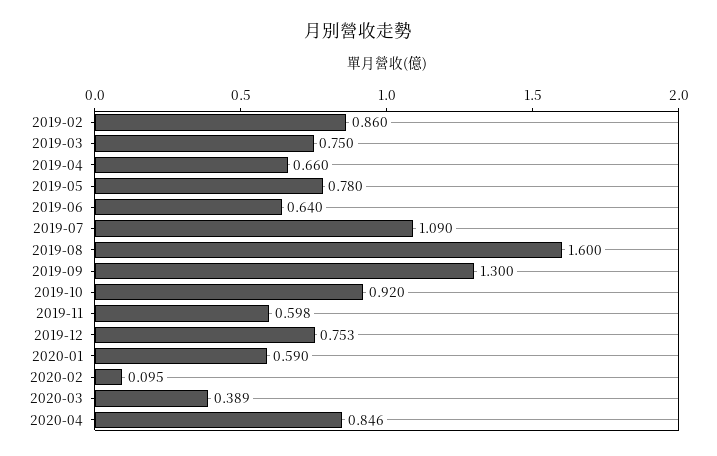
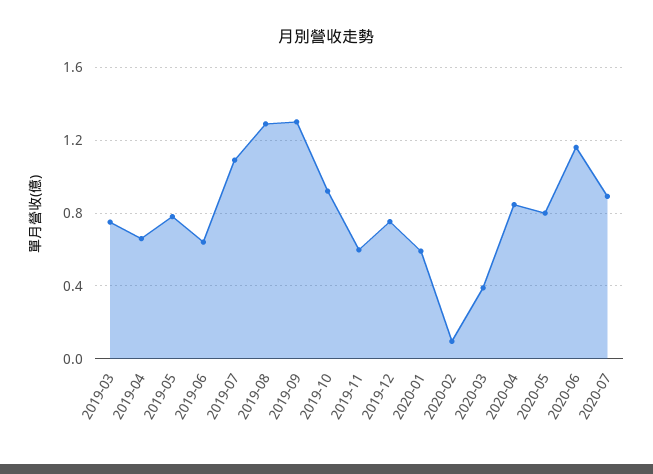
2019-02: 0.86 -> none
2019-08: 1.6 -> 1.3
2020-05: none -> 0.8
2020-06: none -> 1.15
2020-07: none -> 0.9

